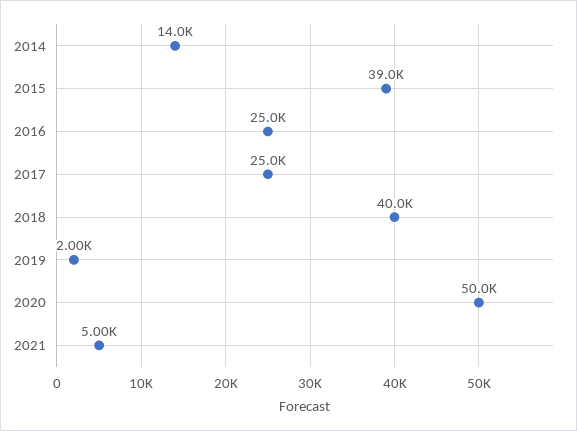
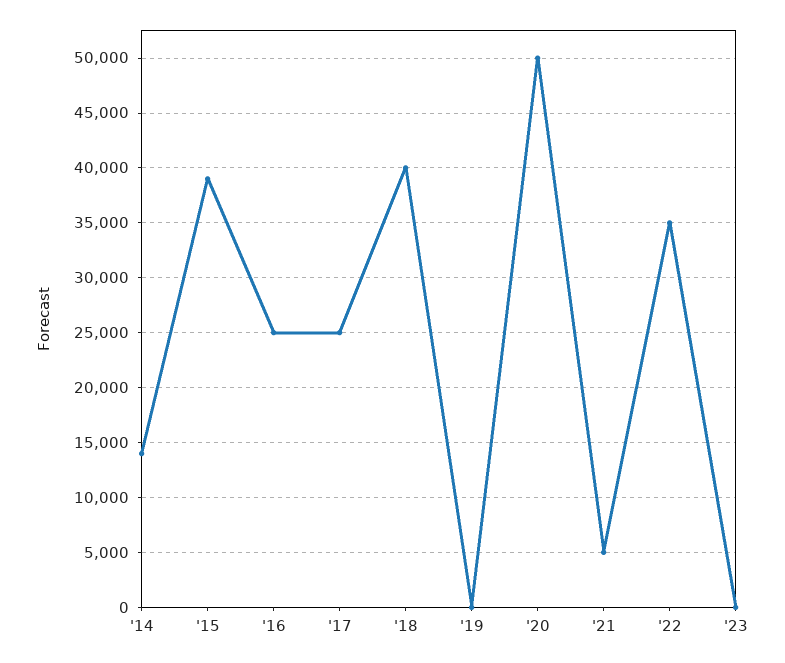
2019: 2000 -> 0
'22: none -> 35000
'23: none -> 0

